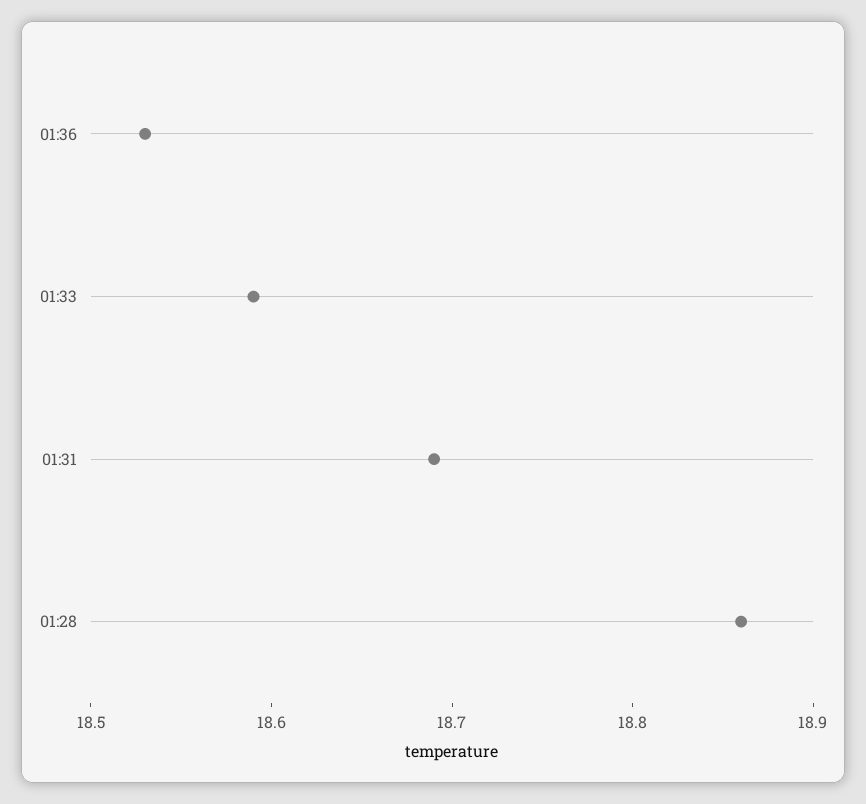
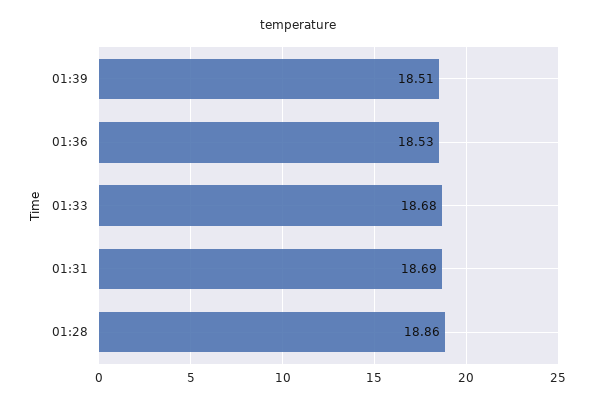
01:33: 18.59 -> 18.68
01:39: none -> 18.51

